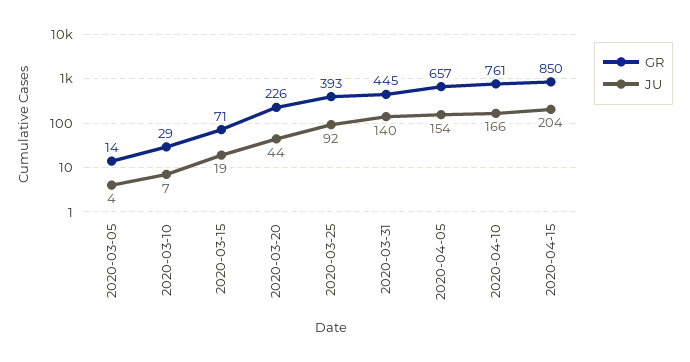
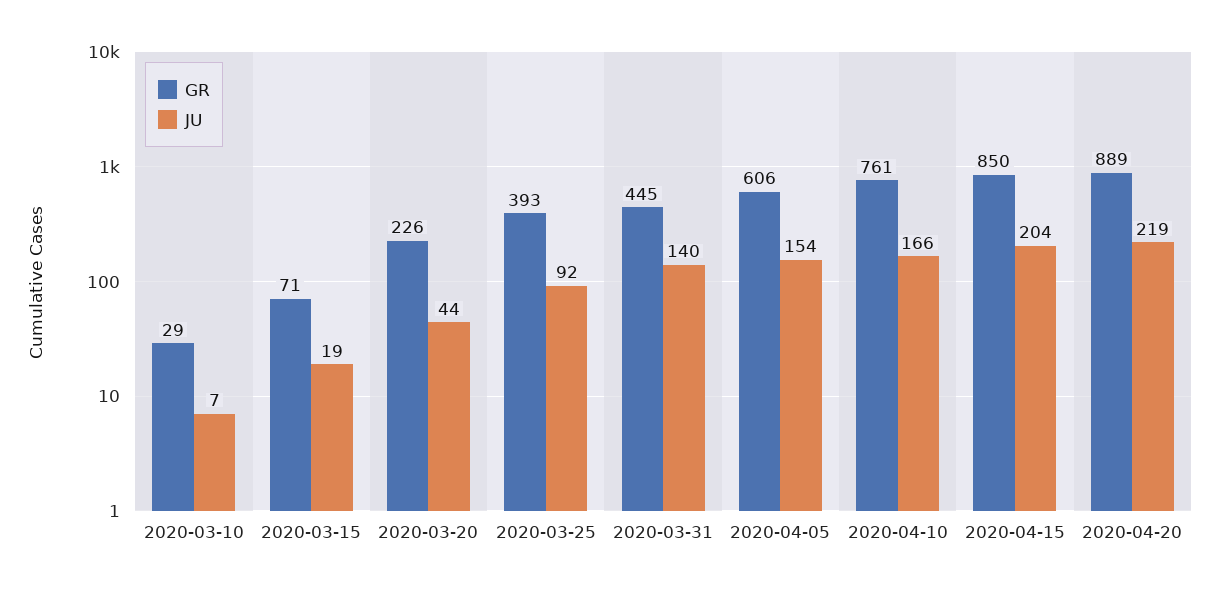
GR, 2020-03-05: 14 -> none
JU, 2020-03-05: 4 -> none
GR, 2020-04-05: 657 -> 606
GR, 2020-04-20: none -> 889
JU, 2020-04-20: none -> 219

